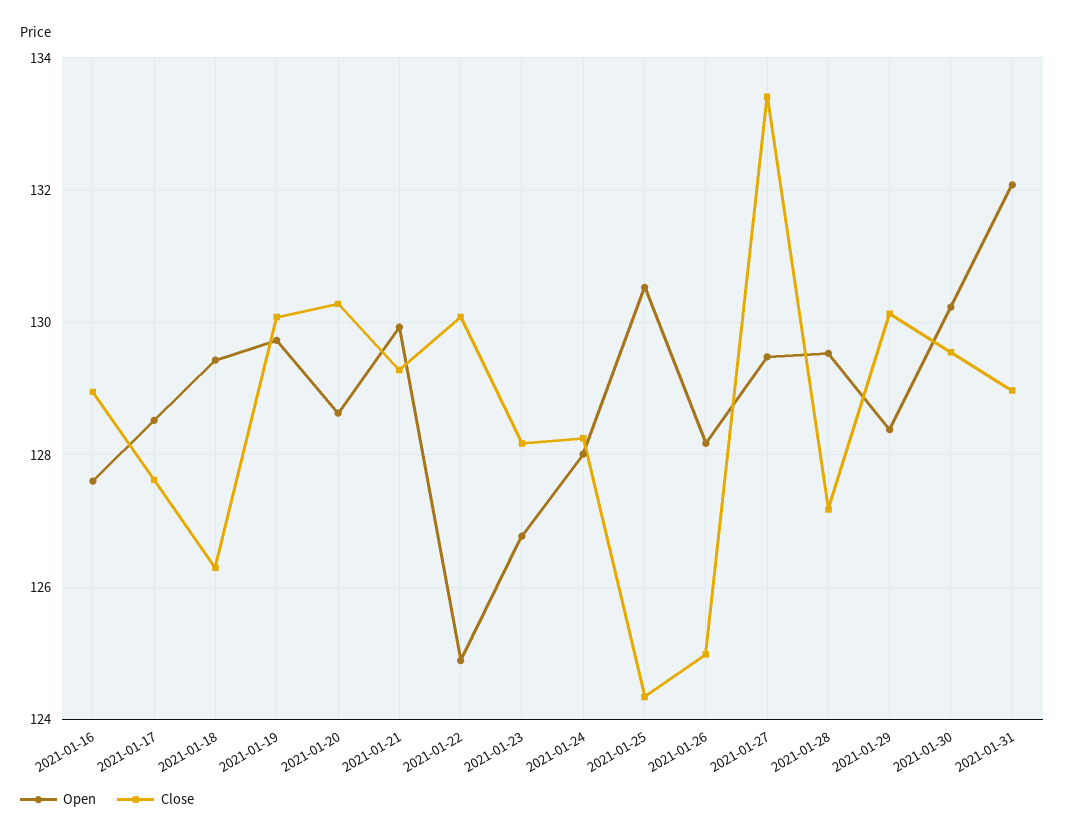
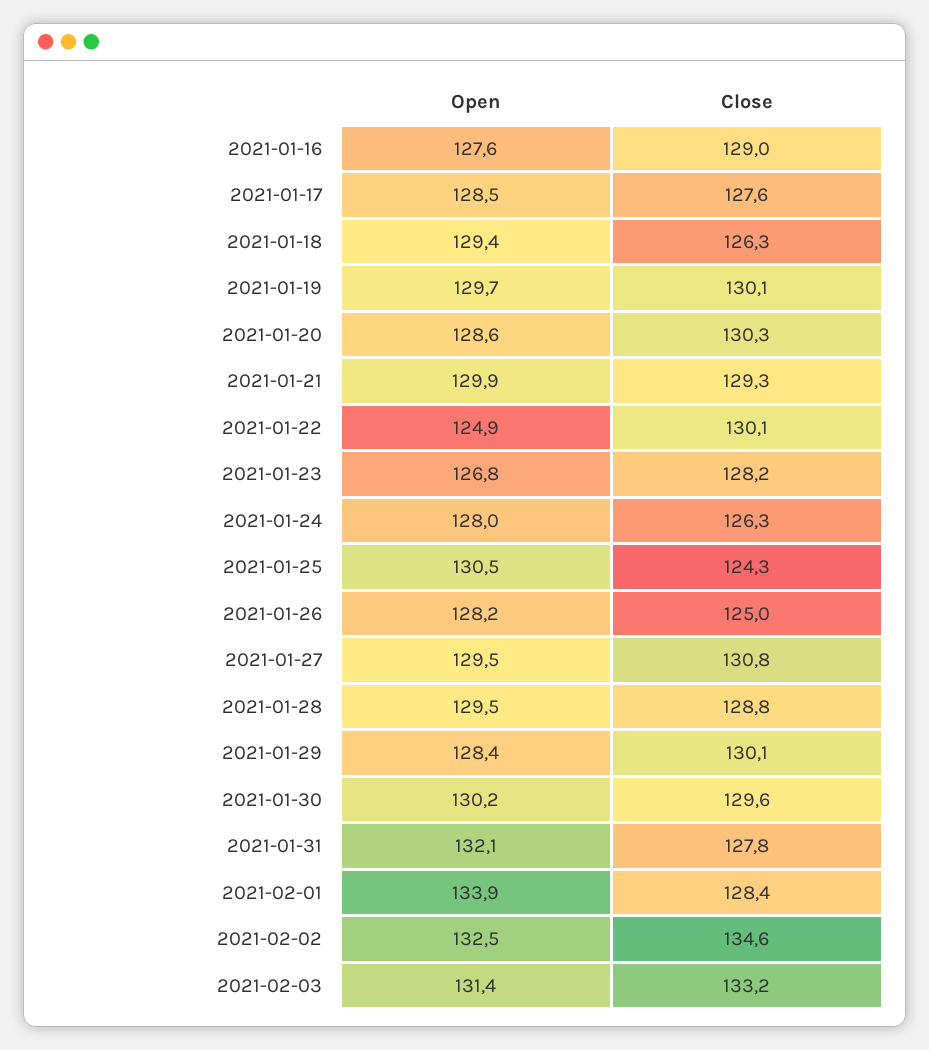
Close, 2021-01-24: 128.2 -> 126.3
Close, 2021-01-27: 133.4 -> 130.8
Close, 2021-01-28: 127.2 -> 128.8
Close, 2021-01-31: 129 -> 127.8
Open, 2021-02-01: none -> 133.9
Close, 2021-02-01: none -> 128.4
Open, 2021-02-02: none -> 132.5
Close, 2021-02-02: none -> 134.6
Open, 2021-02-03: none -> 131.4
Close, 2021-02-03: none -> 133.2

